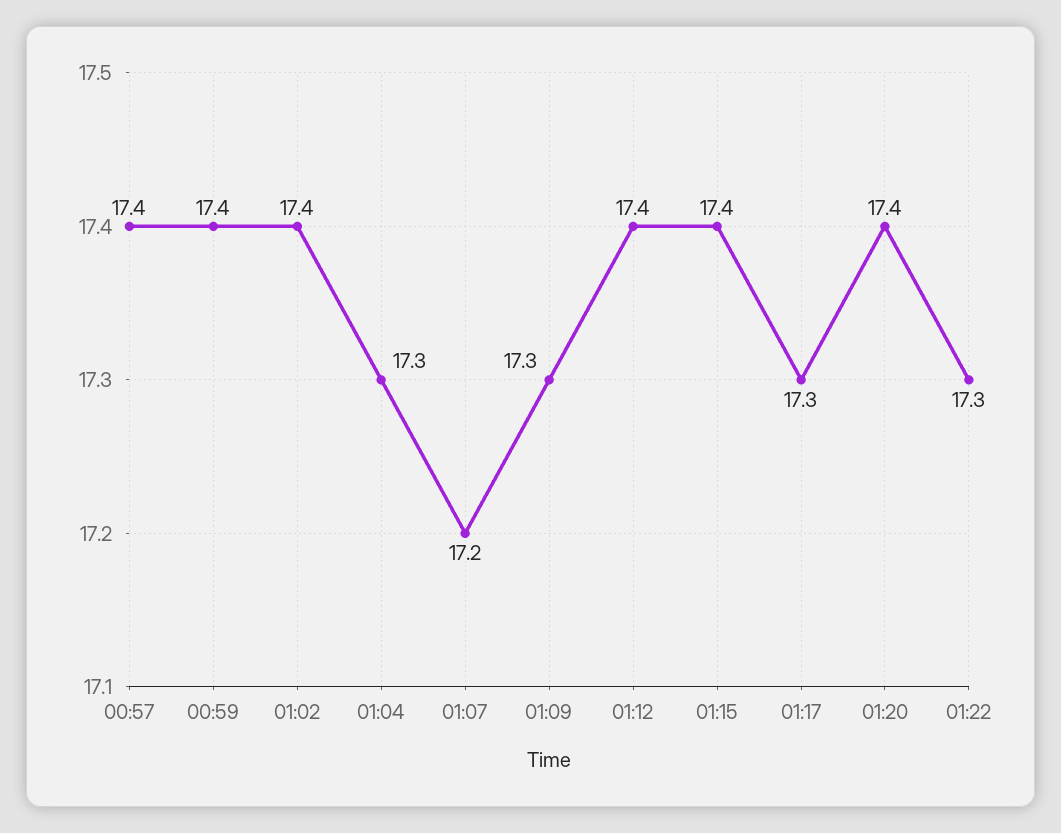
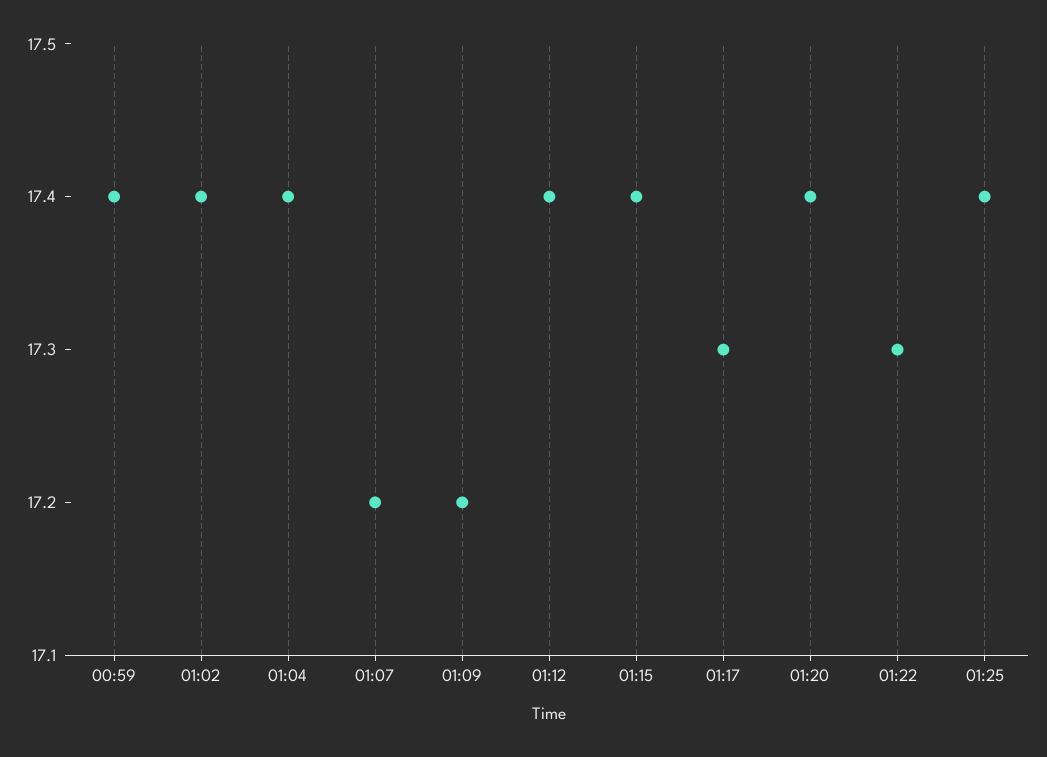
00:57: 17.4 -> none
01:04: 17.3 -> 17.4
01:09: 17.3 -> 17.2
01:25: none -> 17.4

